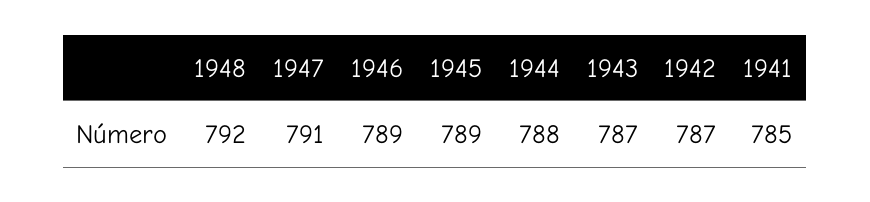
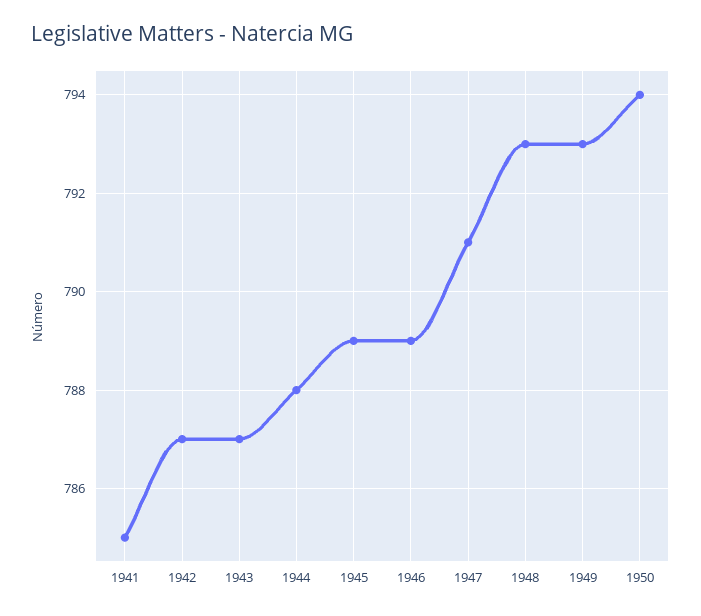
1948: 792 -> 793
1949: none -> 793
1950: none -> 794

